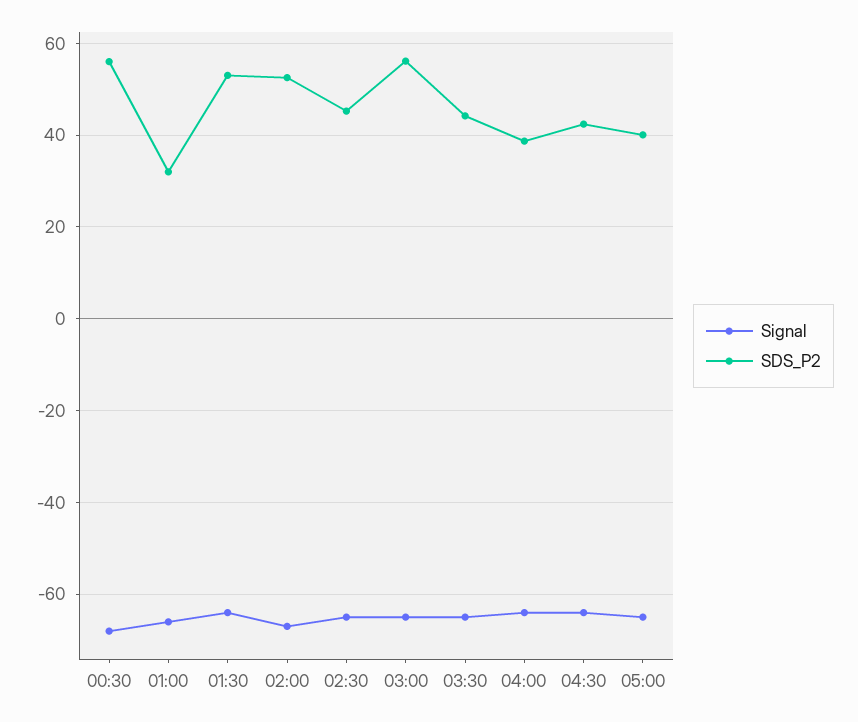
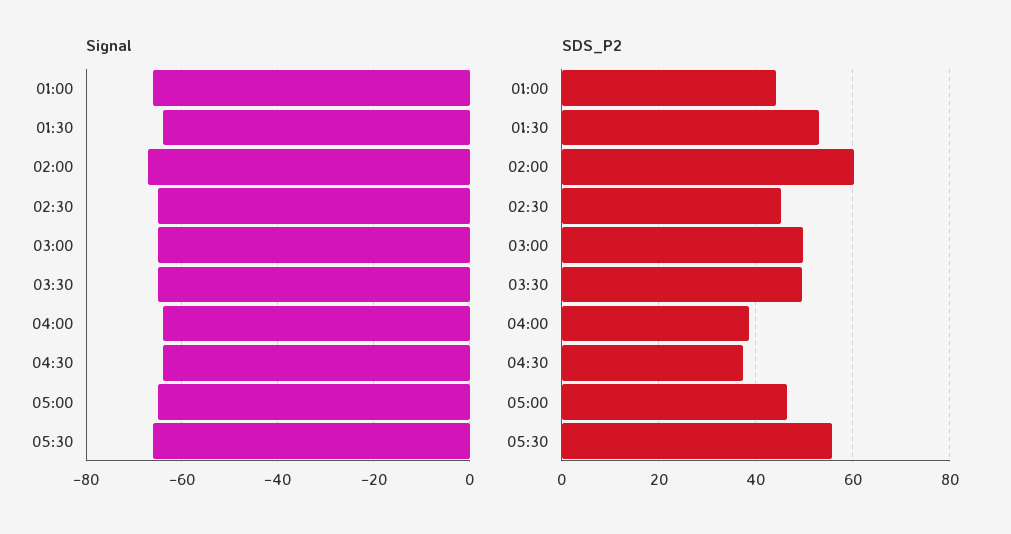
Signal, 00:30: -68 -> none
SDS_P2, 00:30: 56 -> none
SDS_P2, 01:00: 32 -> 44
SDS_P2, 02:00: 52 -> 60
SDS_P2, 03:00: 56 -> 50
SDS_P2, 03:30: 44 -> 50
SDS_P2, 04:30: 42 -> 38
SDS_P2, 05:00: 40 -> 46
Signal, 05:30: none -> -65
SDS_P2, 05:30: none -> 56

